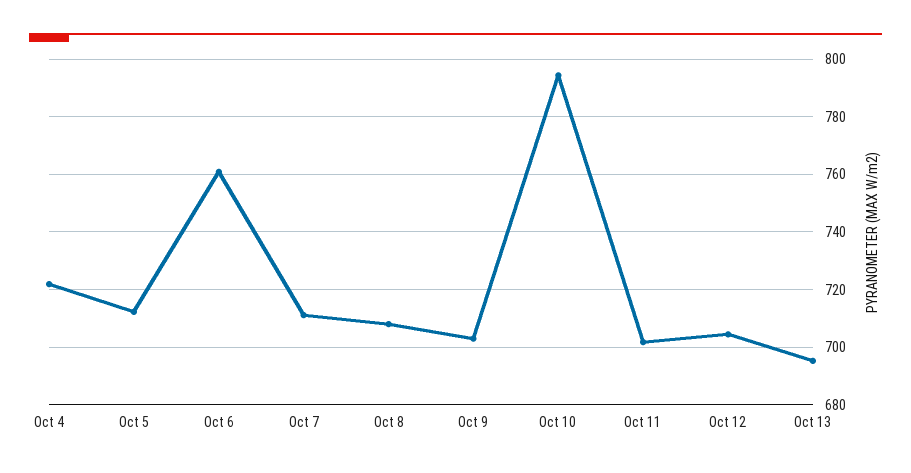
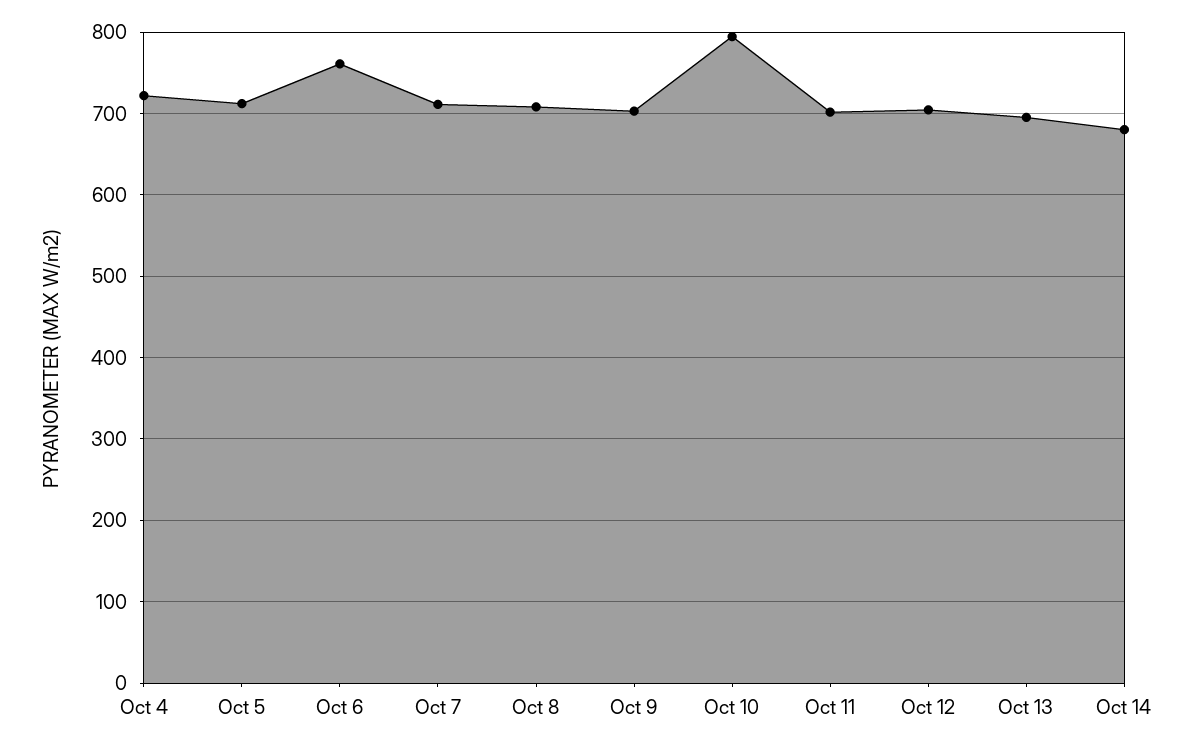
Oct 14: none -> 680

